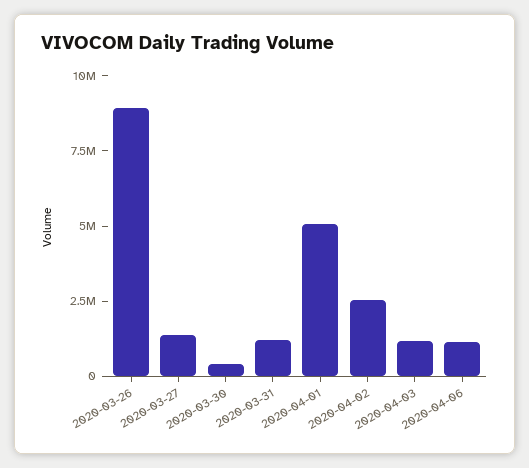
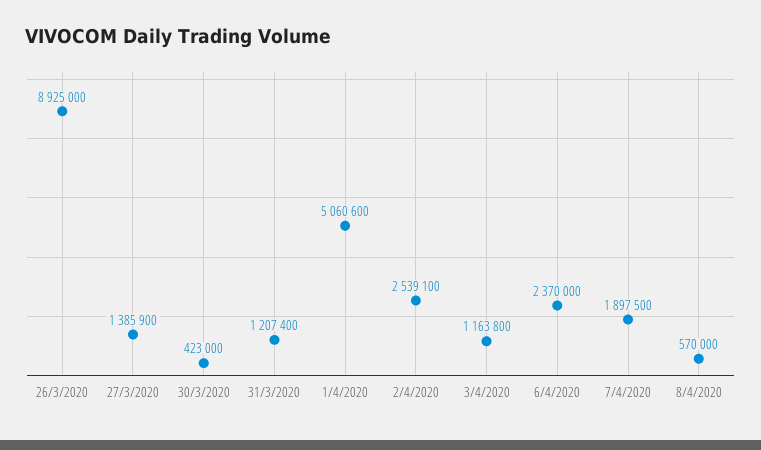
2020-04-06: 1000000 -> 2370000
7/4/2020: none -> 1897500
8/4/2020: none -> 570000

